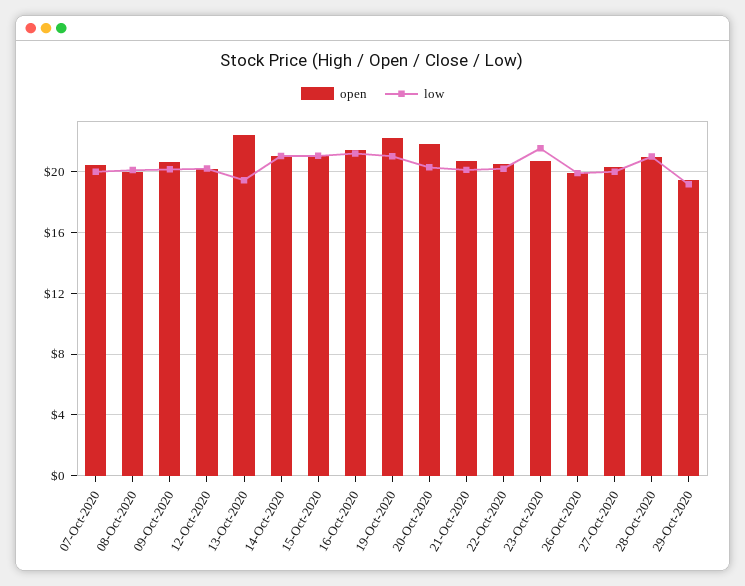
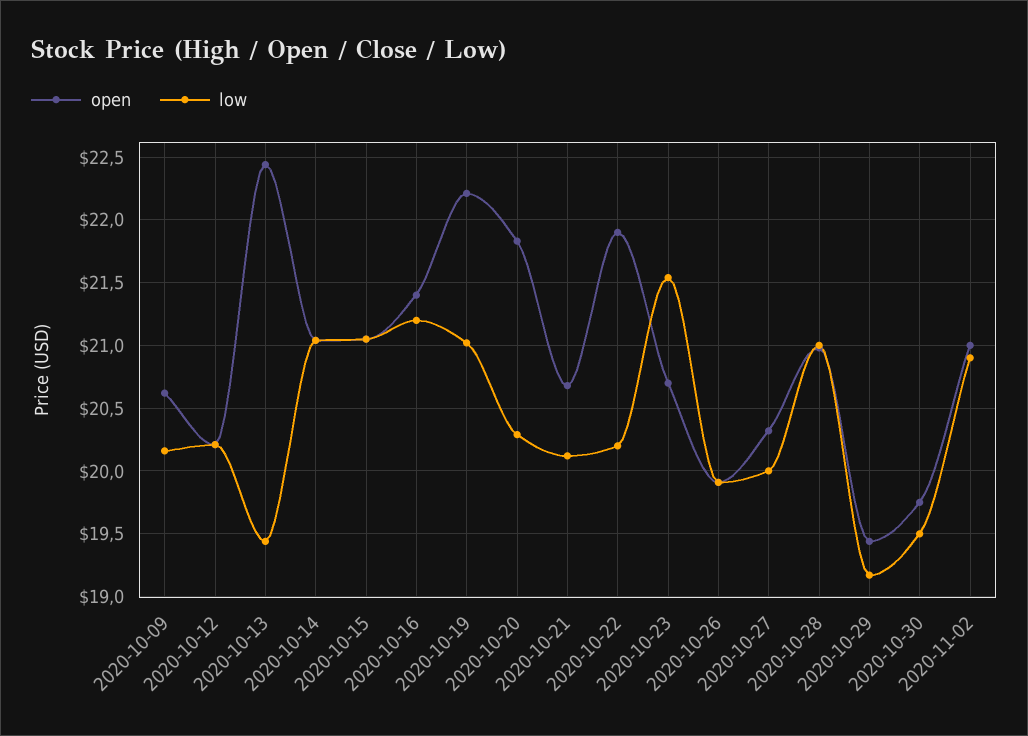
open, 07-Oct-2020: 20.5 -> none
low, 07-Oct-2020: 20 -> none
open, 08-Oct-2020: 20 -> none
low, 08-Oct-2020: 20 -> none
open, 22-Oct-2020: 20.5 -> 21.9
open, 2020-10-30: none -> 19.75
low, 2020-10-30: none -> 19.5
open, 2020-11-02: none -> 21
low, 2020-11-02: none -> 20.9

